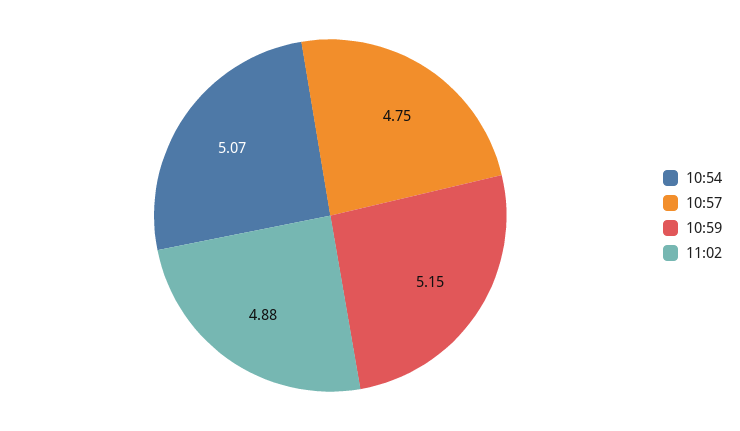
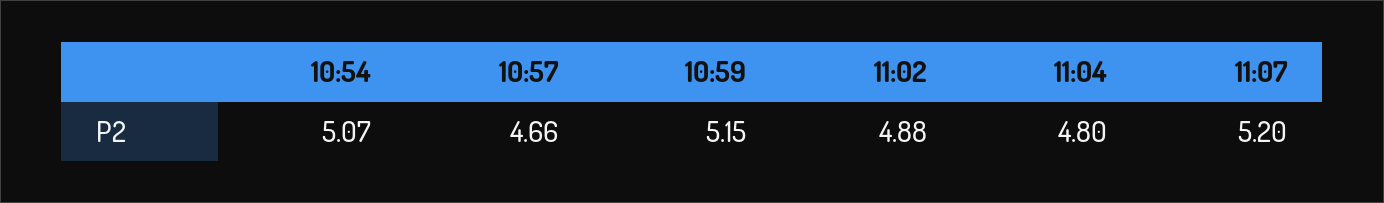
10:57: 4.75 -> 4.66
11:04: none -> 4.8
11:07: none -> 5.2

